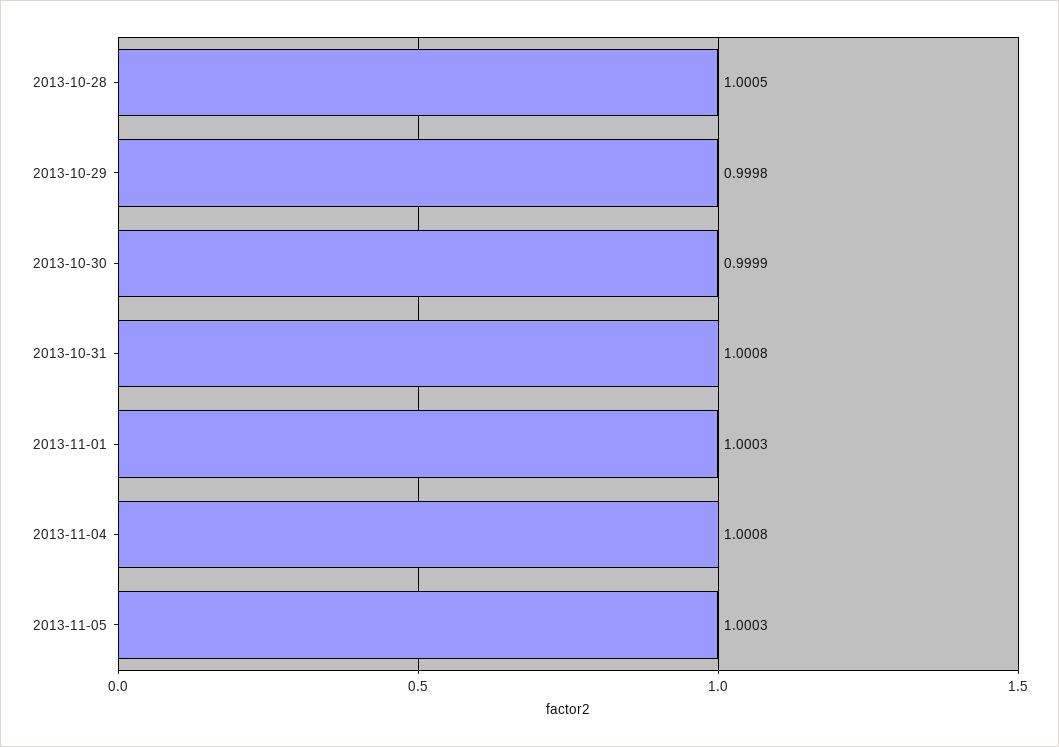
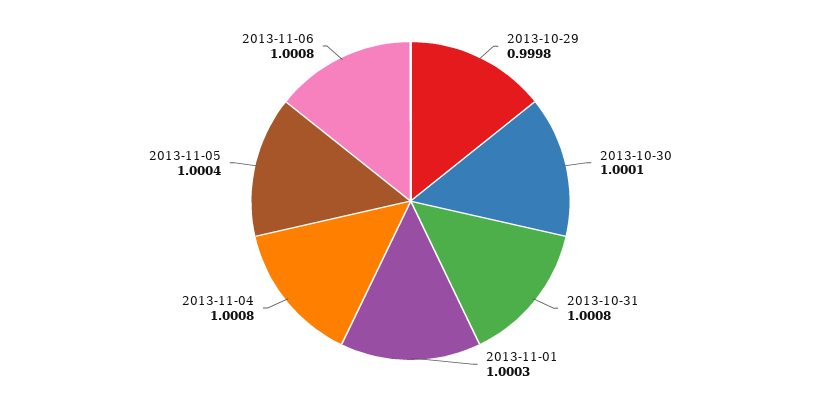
2013-10-28: 1.0005 -> none
2013-10-30: 0.9999 -> 1.0001
2013-11-05: 1.0003 -> 1.0004
2013-11-06: none -> 1.0008

